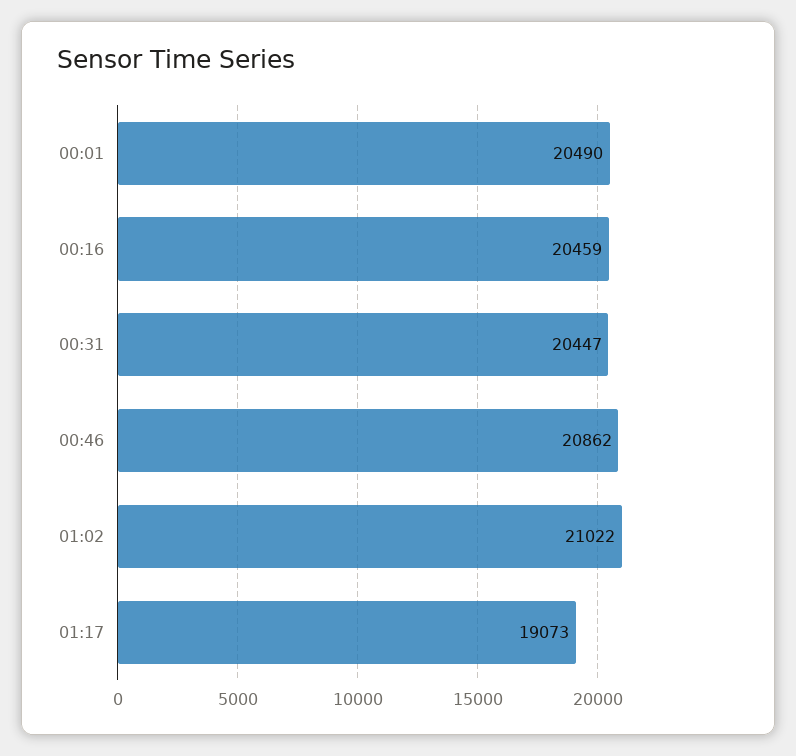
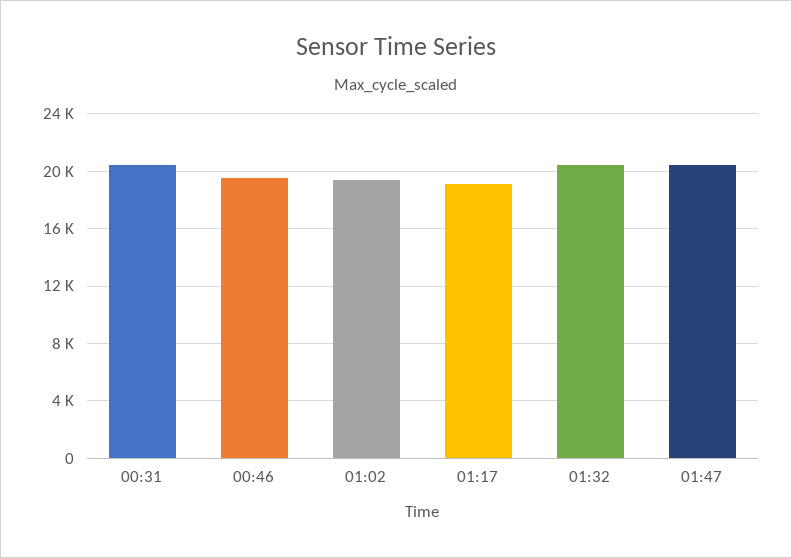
00:01: 20490 -> none
00:16: 20459 -> none
00:46: 20862 -> 19500
01:02: 21022 -> 19500
01:32: none -> 20500
01:47: none -> 20500

